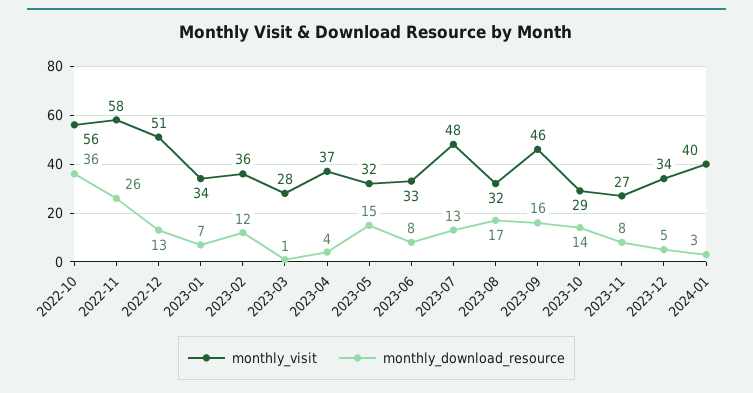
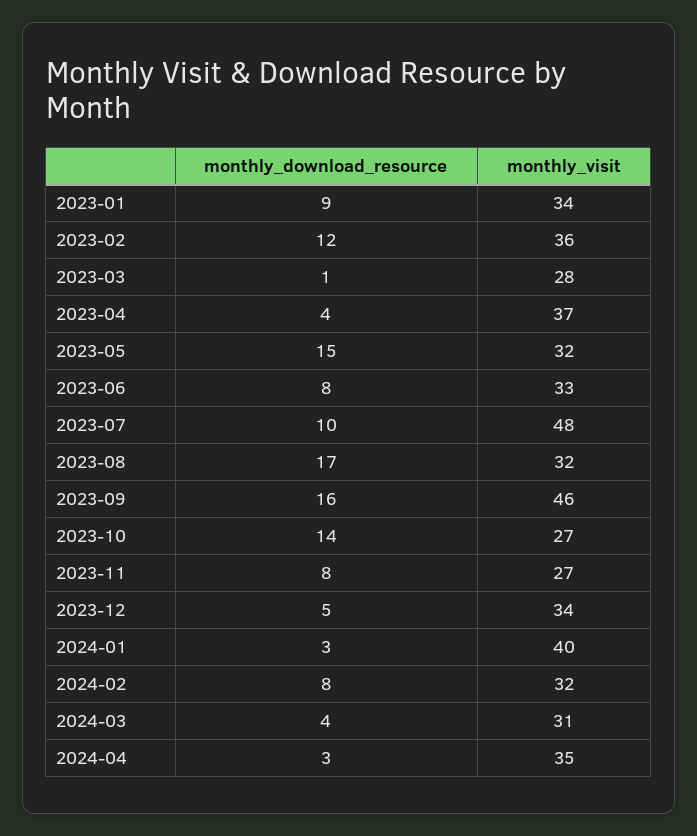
monthly_visit, 2022-10: 56 -> none
monthly_download_resource, 2022-10: 36 -> none
monthly_visit, 2022-11: 58 -> none
monthly_download_resource, 2022-11: 26 -> none
monthly_visit, 2022-12: 51 -> none
monthly_download_resource, 2022-12: 13 -> none
monthly_download_resource, 2023-01: 7 -> 9
monthly_download_resource, 2023-07: 13 -> 10
monthly_visit, 2023-10: 29 -> 27
monthly_download_resource, 2024-02: none -> 8
monthly_visit, 2024-02: none -> 32
monthly_download_resource, 2024-03: none -> 4
monthly_visit, 2024-03: none -> 31
monthly_download_resource, 2024-04: none -> 3
monthly_visit, 2024-04: none -> 35

